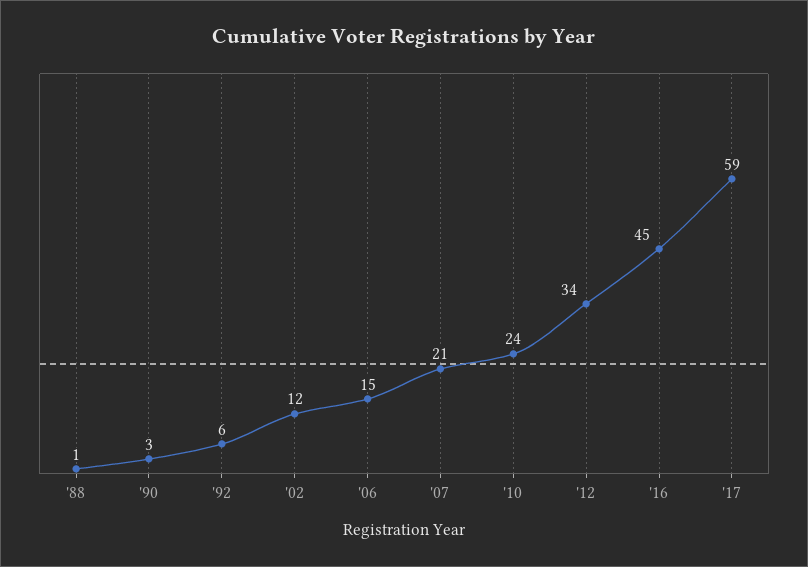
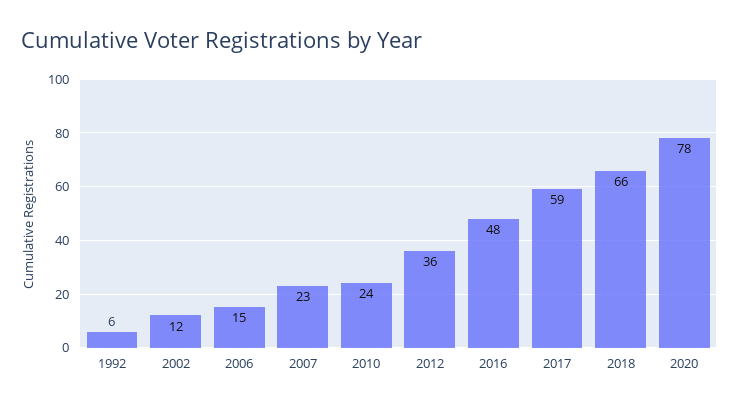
'88: 1 -> none
'90: 3 -> none
'07: 21 -> 23
'12: 34 -> 36
'16: 45 -> 48
2018: none -> 66
2020: none -> 78

